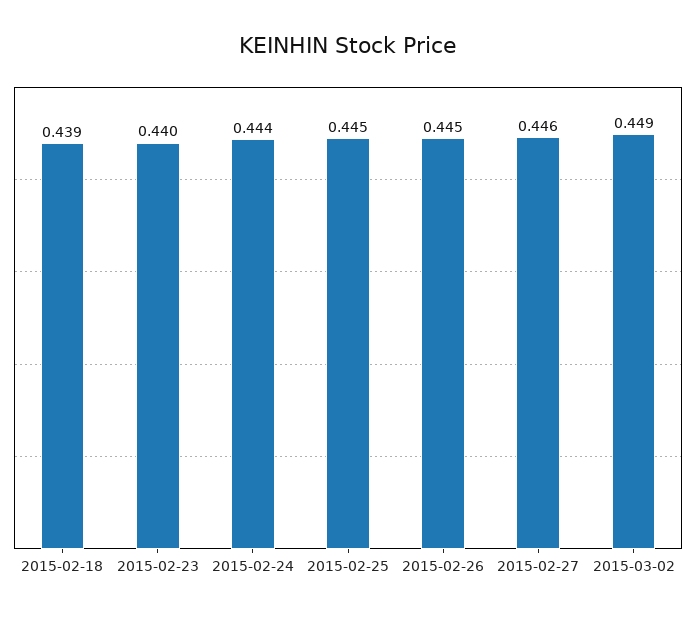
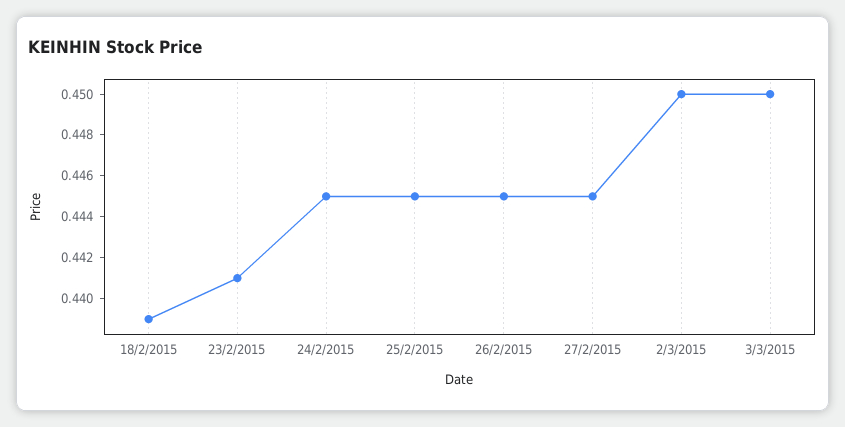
2015-02-23: 0.44 -> 0.441
2015-02-24: 0.444 -> 0.445
2015-02-27: 0.446 -> 0.445
2015-03-02: 0.449 -> 0.45
3/3/2015: none -> 0.45

